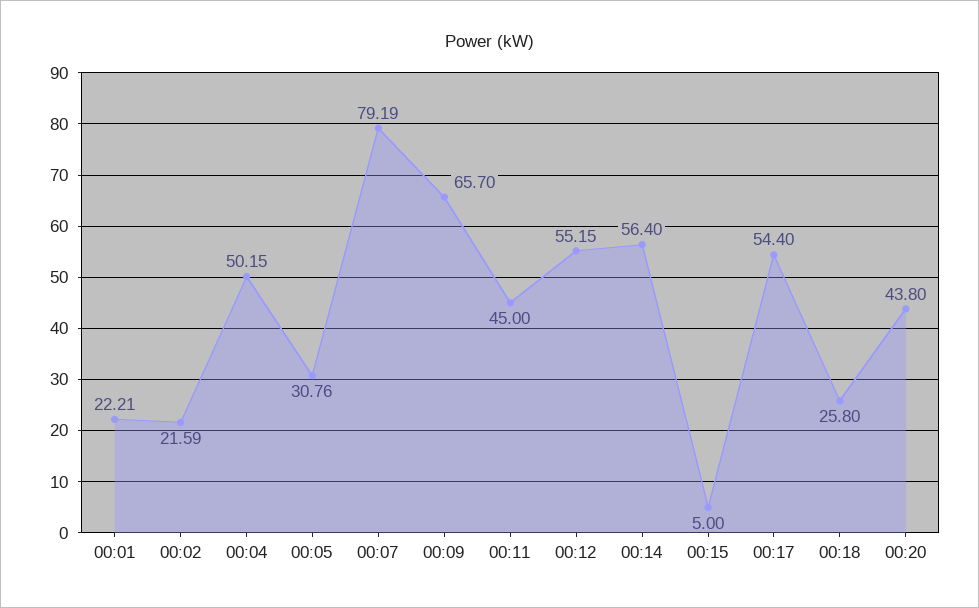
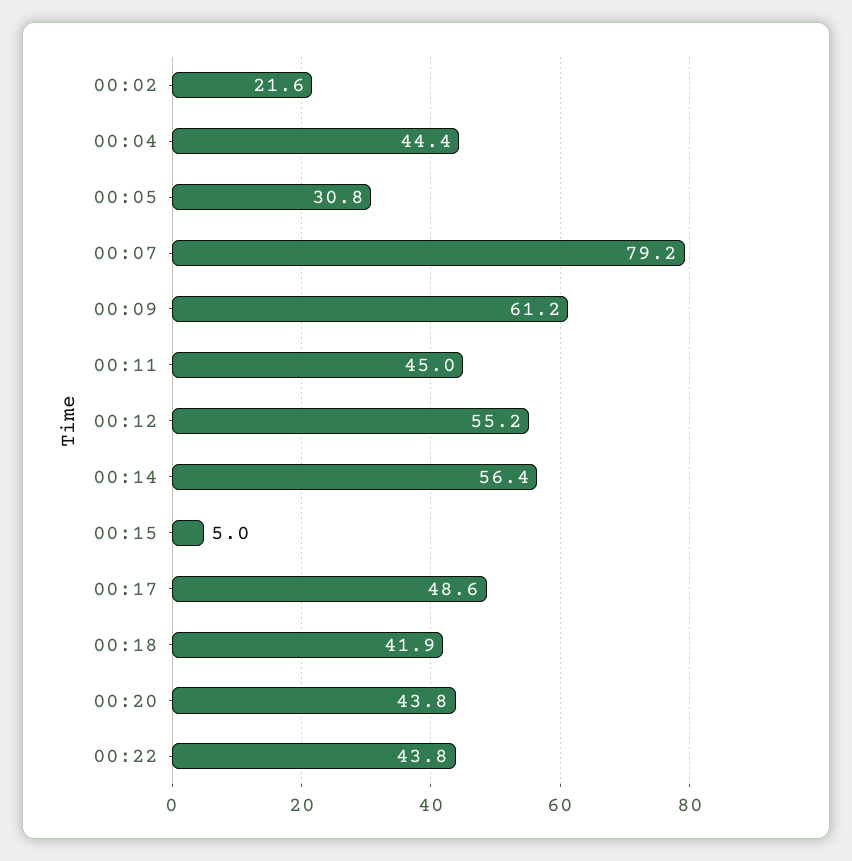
00:01: 22.21 -> none
00:04: 50.15 -> 44.4
00:09: 65.7 -> 61.2
00:17: 54.4 -> 48.6
00:18: 25.8 -> 41.9
00:22: none -> 43.8

